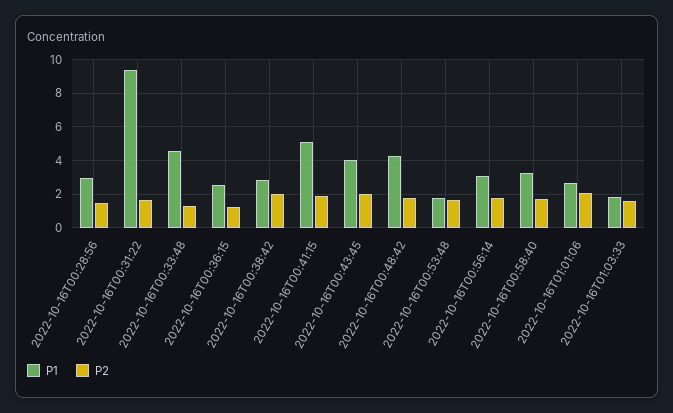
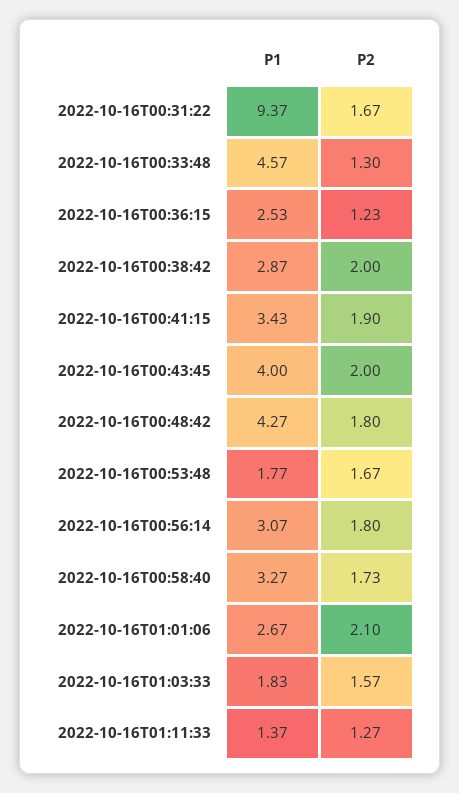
P1, 2022-10-16T00:28:56: 3 -> none
P2, 2022-10-16T00:28:56: 1.5 -> none
P1, 2022-10-16T00:41:15: 5 -> 3.43
P1, 2022-10-16T01:11:33: none -> 1.37
P2, 2022-10-16T01:11:33: none -> 1.27

